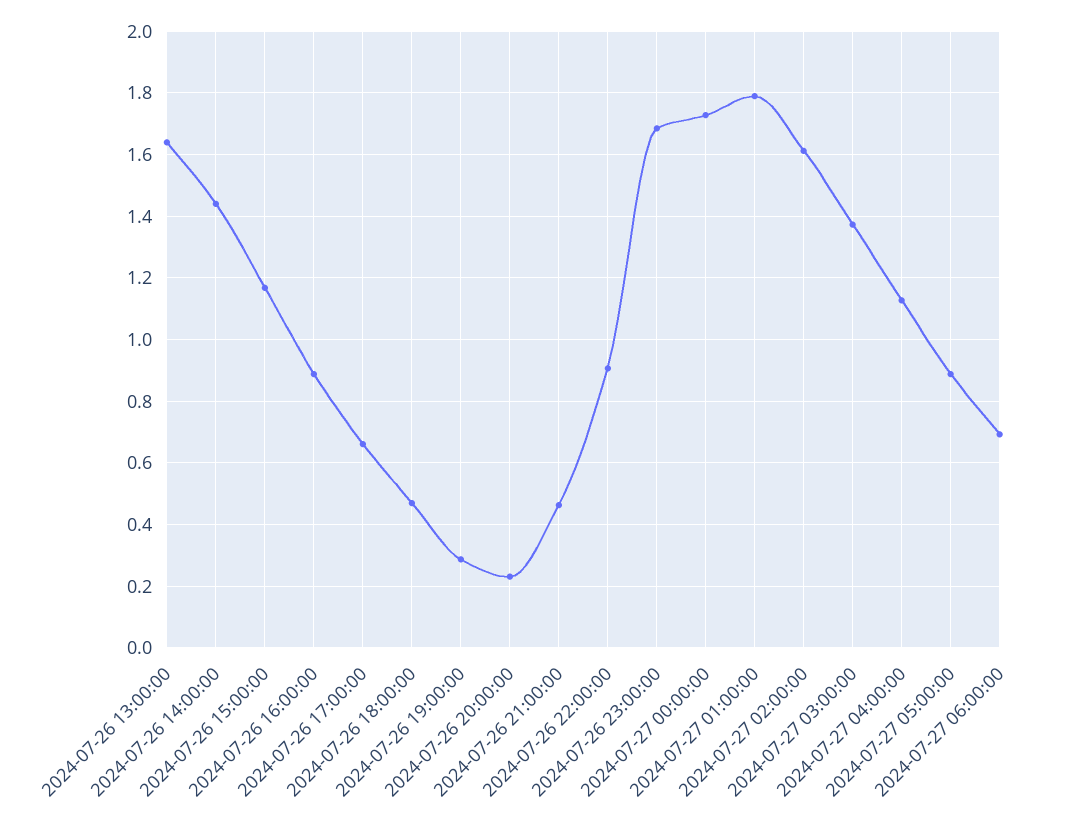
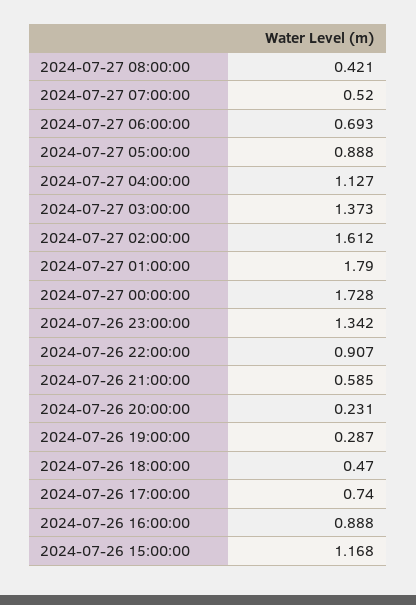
2024-07-26 13:00:00: 1.64 -> none
2024-07-26 14:00:00: 1.44 -> none
2024-07-26 17:00:00: 0.66 -> 0.74
2024-07-26 21:00:00: 0.46 -> 0.585
2024-07-26 23:00:00: 1.68 -> 1.342
2024-07-27 08:00:00: none -> 0.421
2024-07-27 07:00:00: none -> 0.52

